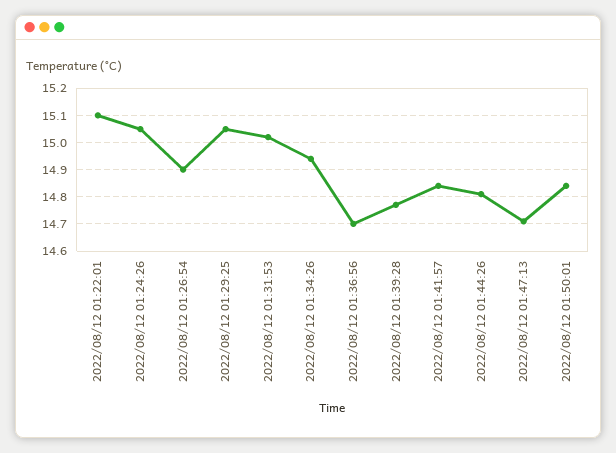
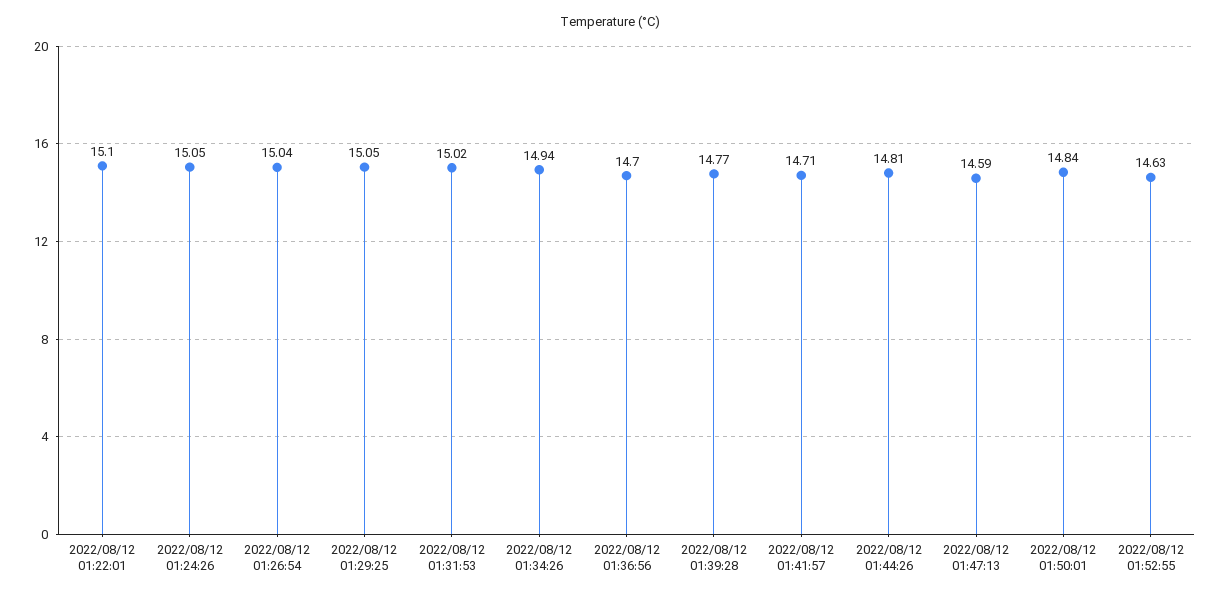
2022/08/12 01:26:54: 14.9 -> 15.04
2022/08/12 01:41:57: 14.85 -> 14.71
2022/08/12 01:47:13: 14.7 -> 14.59
2022/08/12 01:52:55: none -> 14.63

